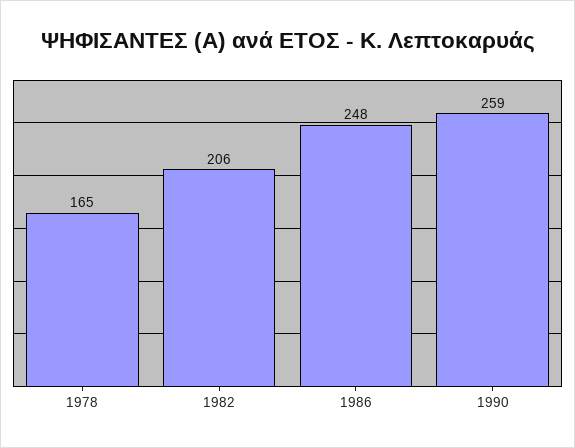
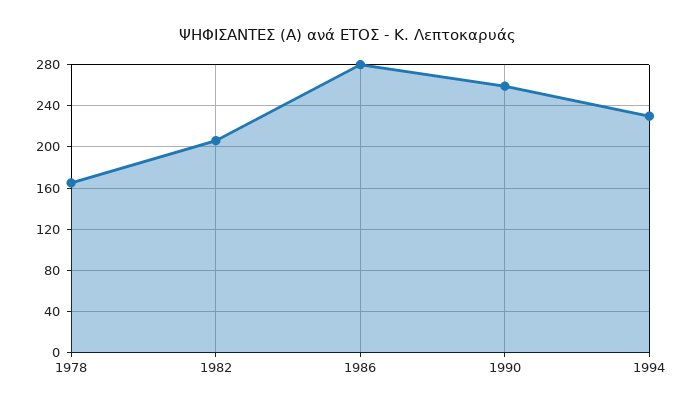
1986: 248 -> 280
1994: none -> 230

